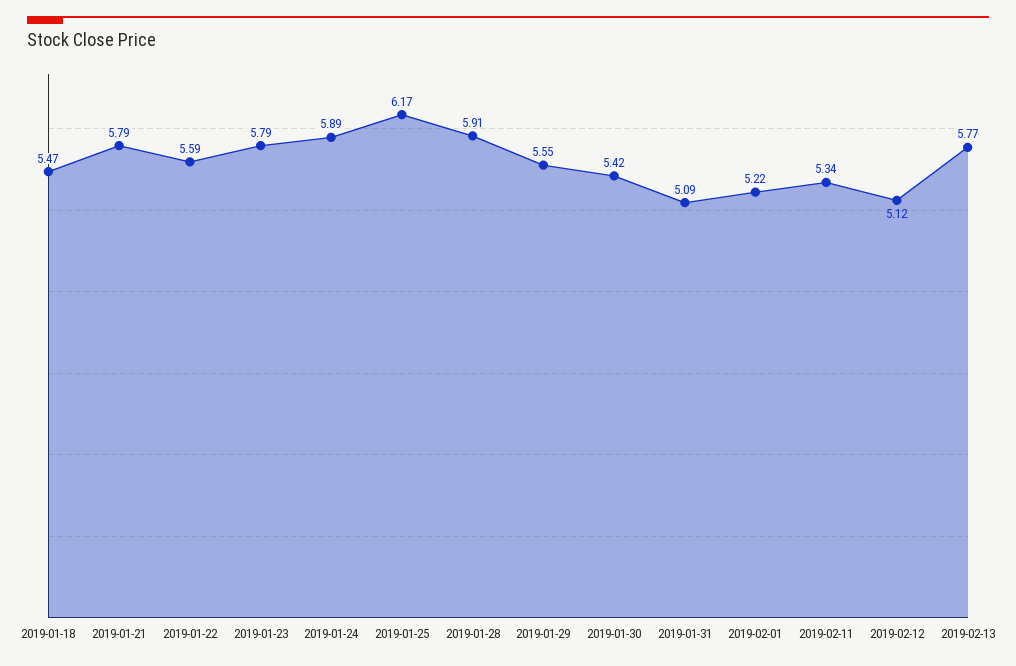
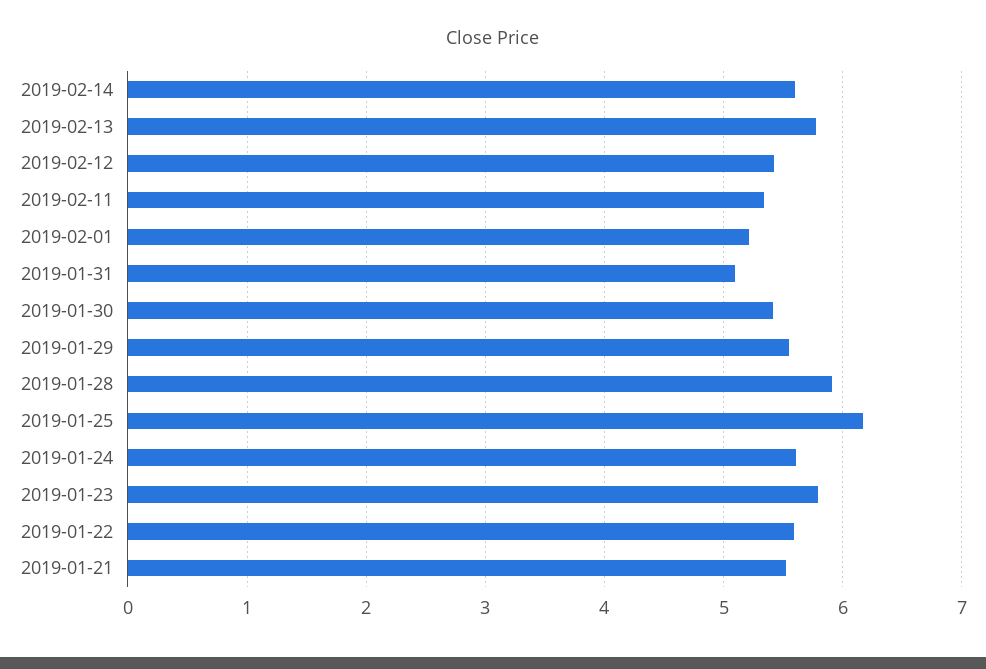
2019-01-18: 5.47 -> none
2019-01-21: 5.79 -> 5.5
2019-01-24: 5.89 -> 5.6
2019-02-12: 5.12 -> 5.4
2019-02-14: none -> 5.6

